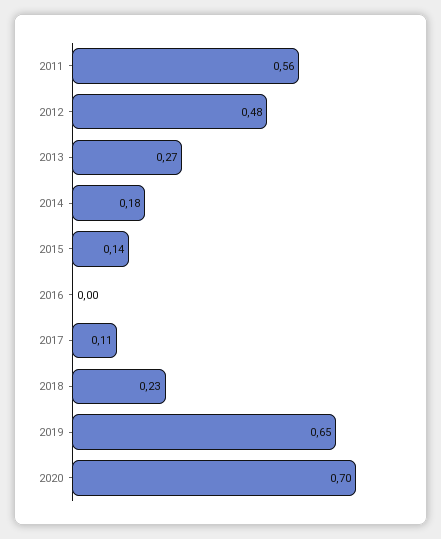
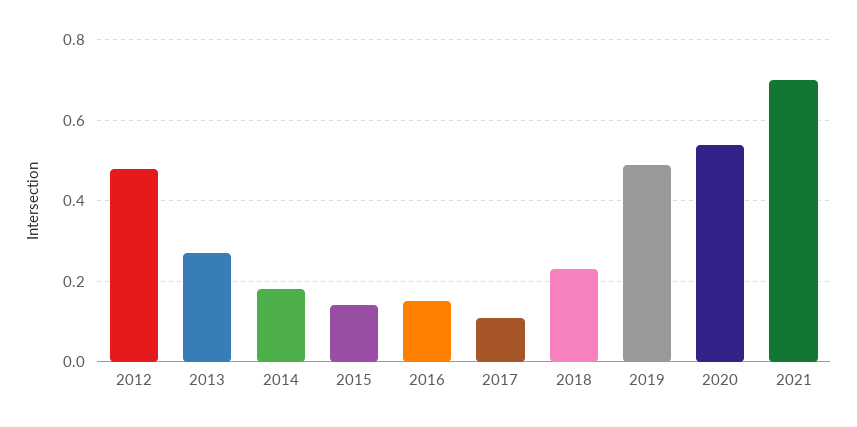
2011: 0.56 -> none
2016: 0 -> 0.15
2019: 0.65 -> 0.5
2020: 0.7 -> 0.55
2021: none -> 0.7

